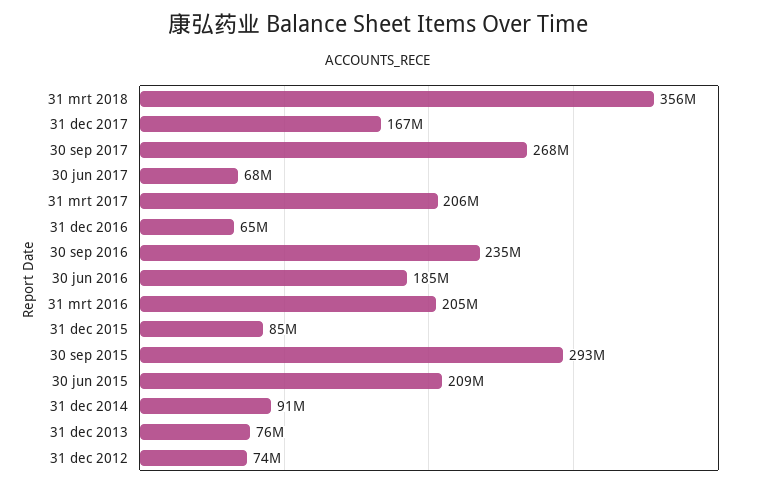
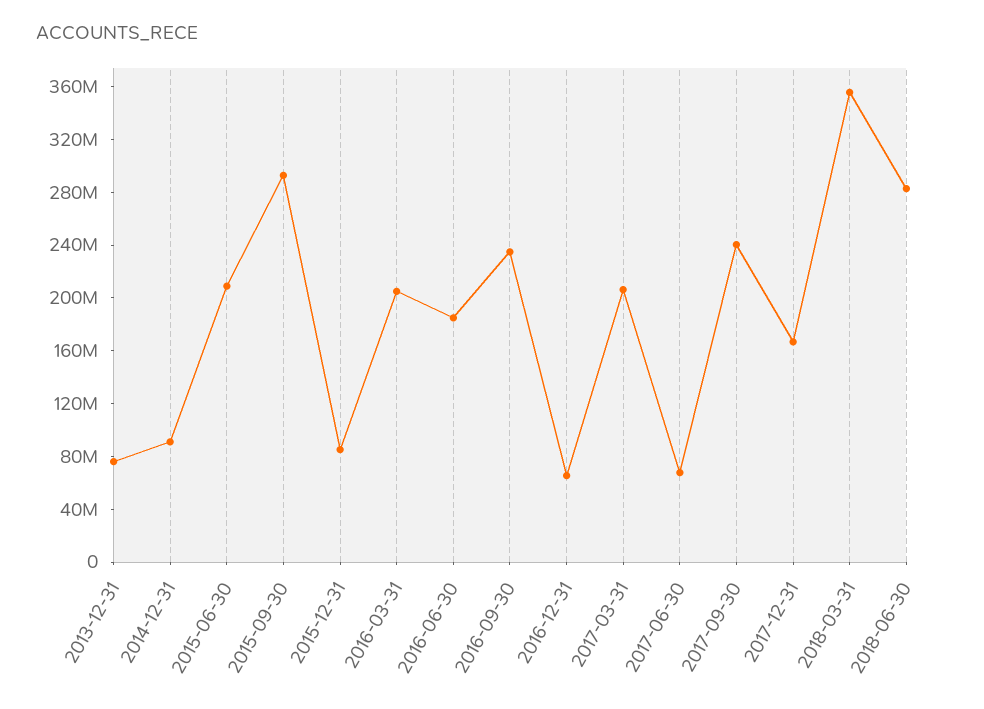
30 sep 2017: 268000000 -> 240000000
31 dec 2012: 74000000 -> none
2018-06-30: none -> 280000000

